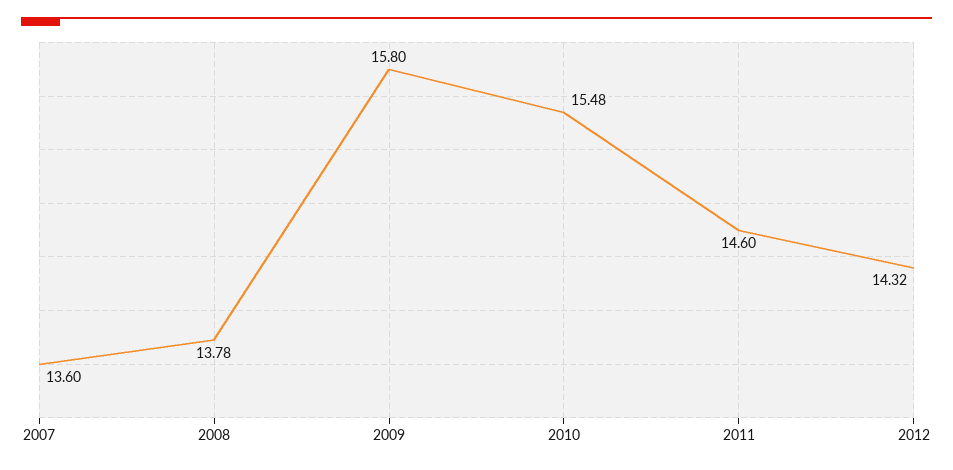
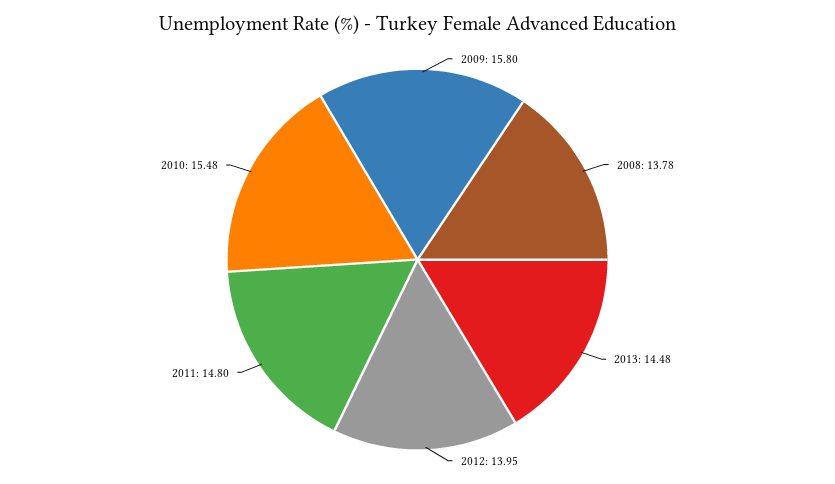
2007: 13.6 -> none
2011: 14.6 -> 14.8
2012: 14.32 -> 13.95
2013: none -> 14.48

